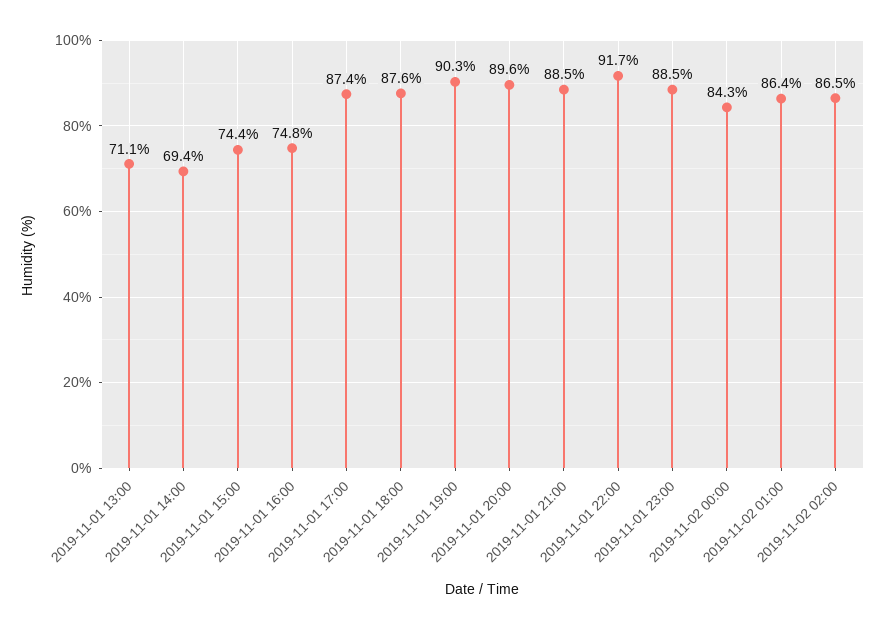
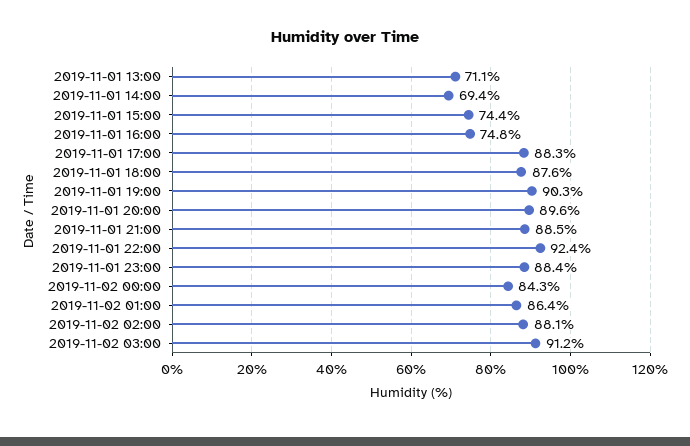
2019-11-01 17:00: 87.4 -> 88.3
2019-11-01 22:00: 91.7 -> 92.4
2019-11-01 23:00: 88.5 -> 88.4
2019-11-02 02:00: 86.5 -> 88.1
2019-11-02 03:00: none -> 91.2

